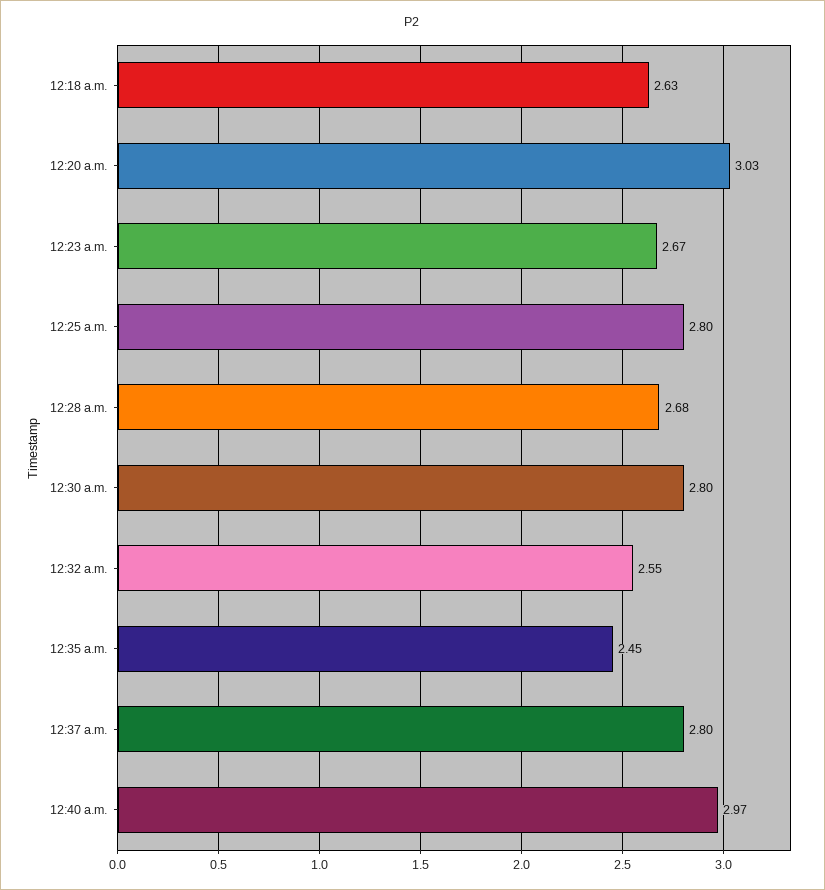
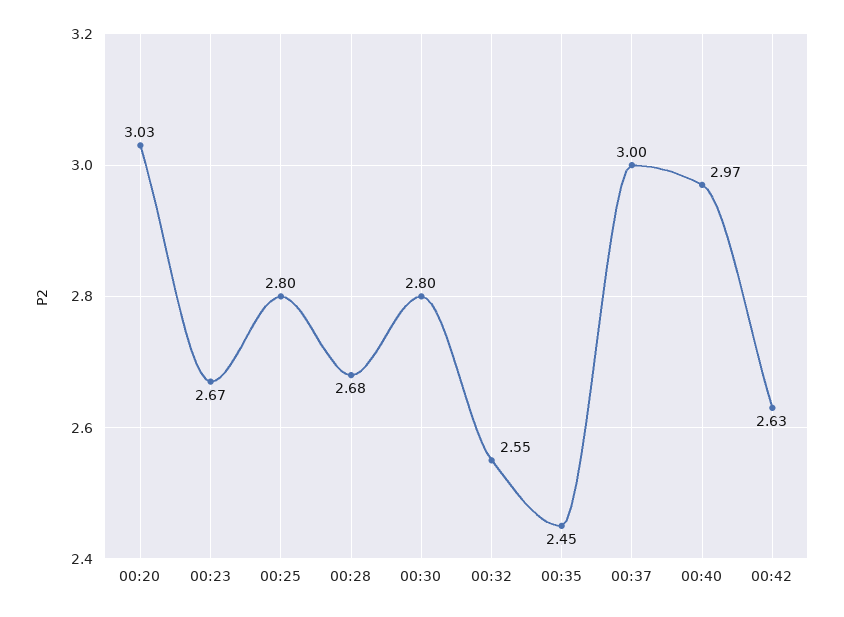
12:18 a.m.: 2.63 -> none
12:37 a.m.: 2.8 -> 3
00:42: none -> 2.63

